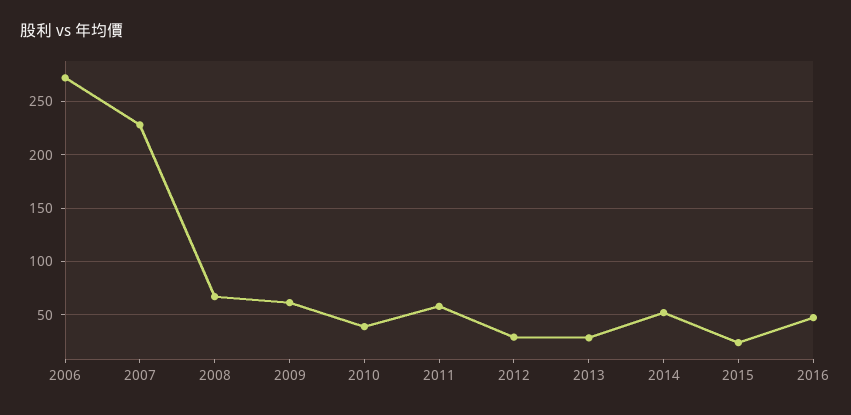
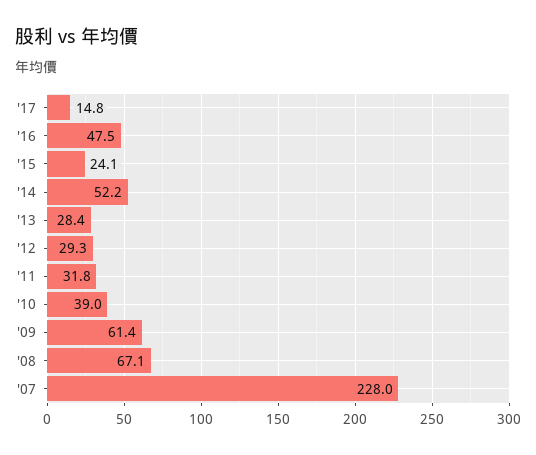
2006: 270 -> none
2011: 60 -> 31.8
'17: none -> 14.8

